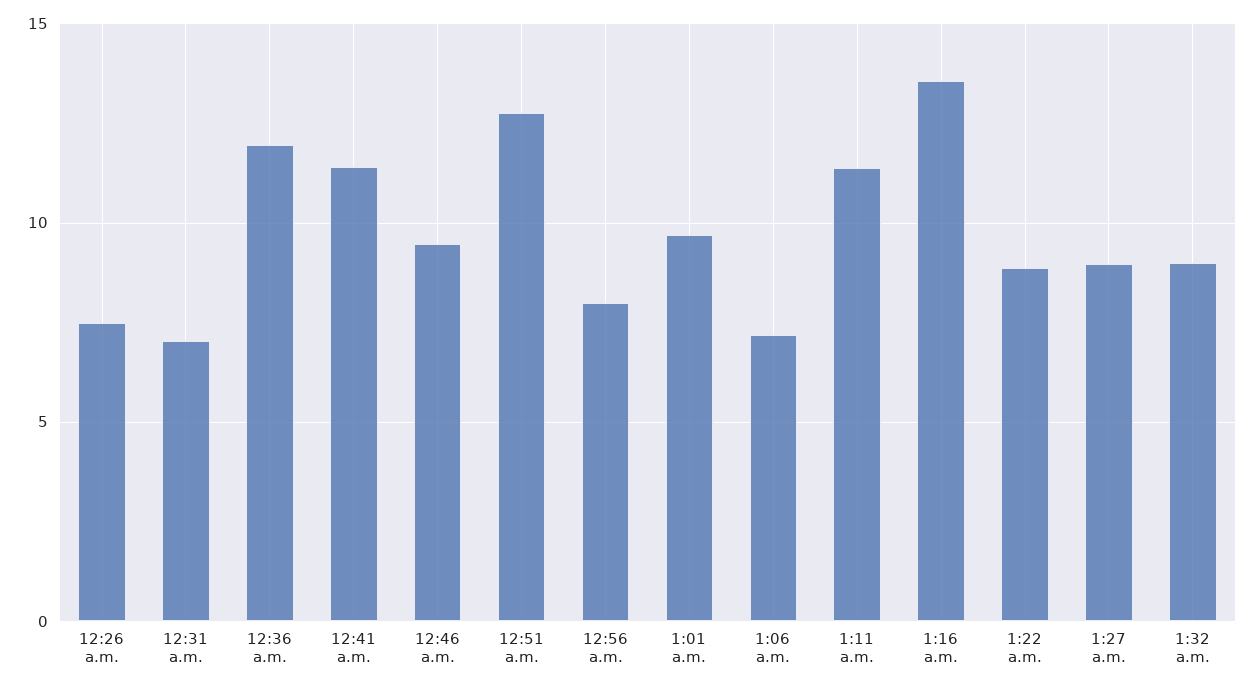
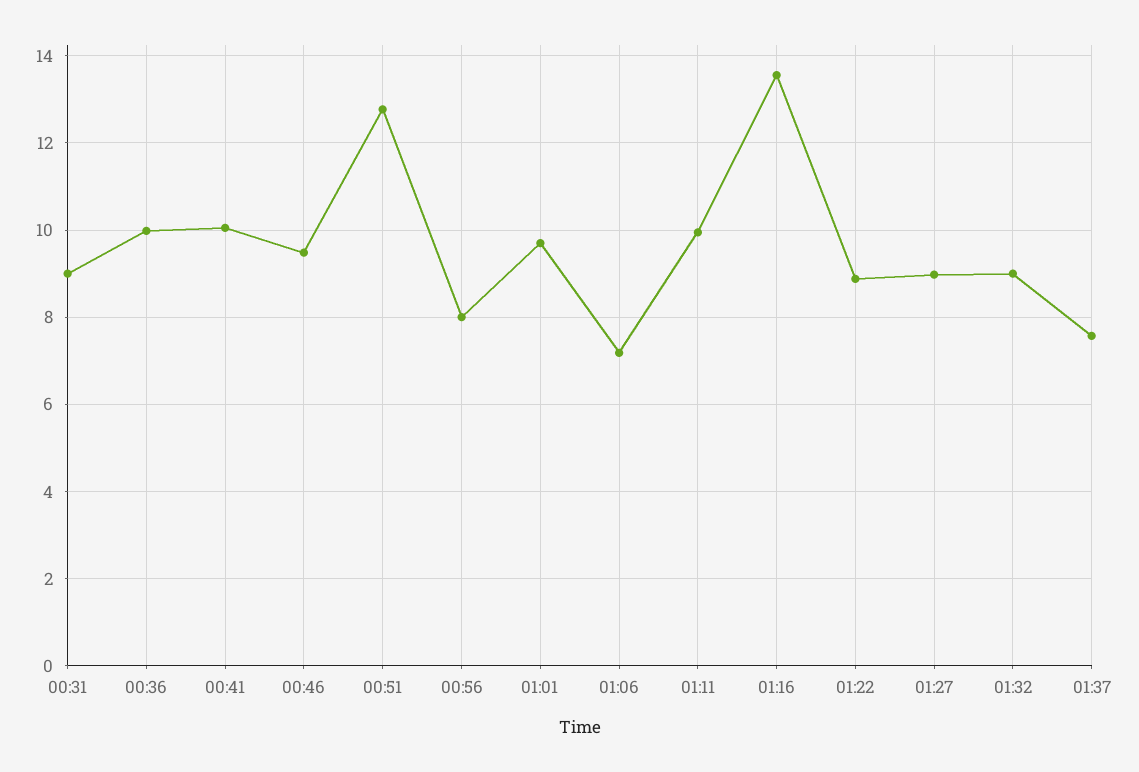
12:26 a.m.: 7.5 -> none
12:31 a.m.: 7 -> 9
12:36 a.m.: 12 -> 10
12:41 a.m.: 11.5 -> 10
1:11 a.m.: 11.5 -> 10
01:37: none -> 7.6

